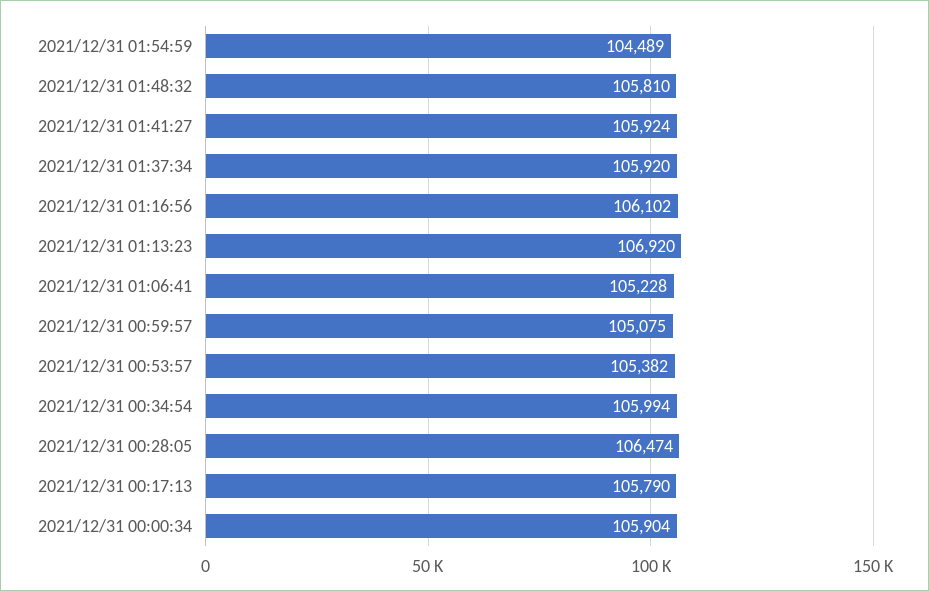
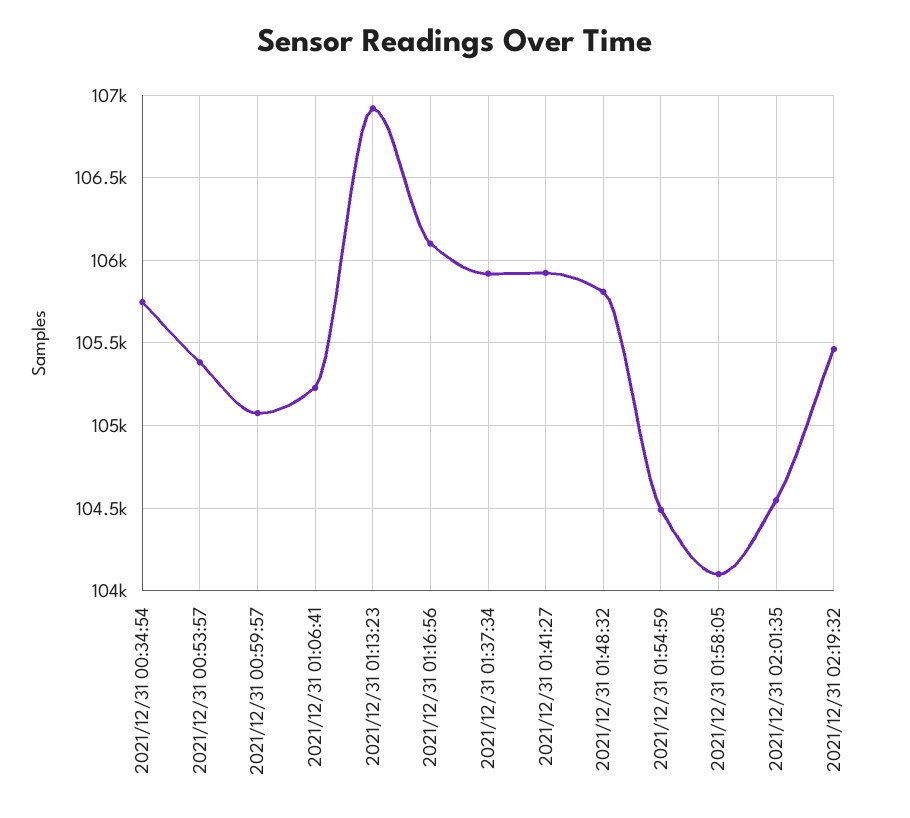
2021/12/31 00:34:54: 105994 -> 105750
2021/12/31 00:28:05: 106474 -> none
2021/12/31 00:17:13: 105790 -> none
2021/12/31 00:00:34: 105904 -> none
2021/12/31 01:58:05: none -> 104100
2021/12/31 02:01:35: none -> 104550
2021/12/31 02:19:32: none -> 105450

